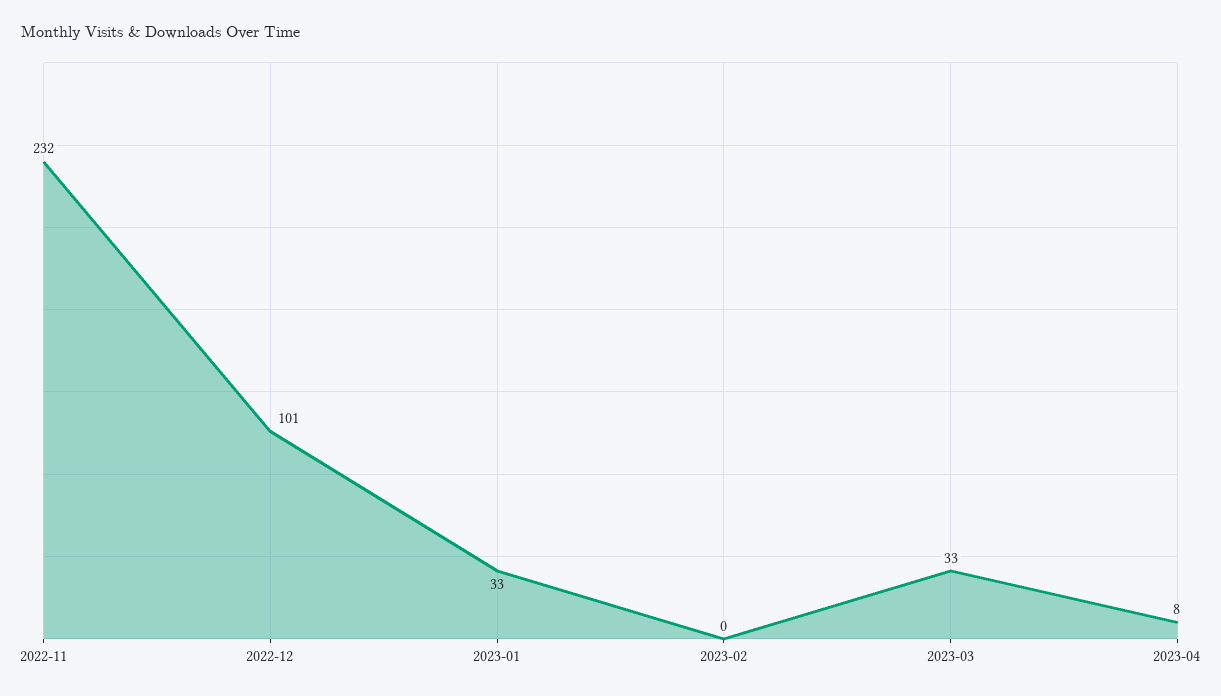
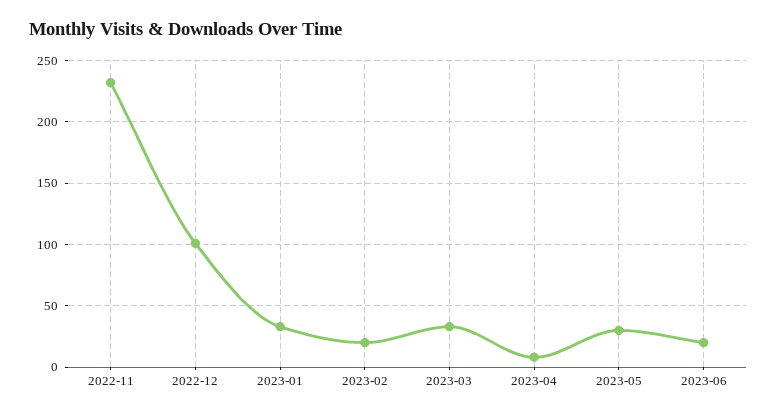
2023-02: 0 -> 20
2023-05: none -> 30
2023-06: none -> 20

